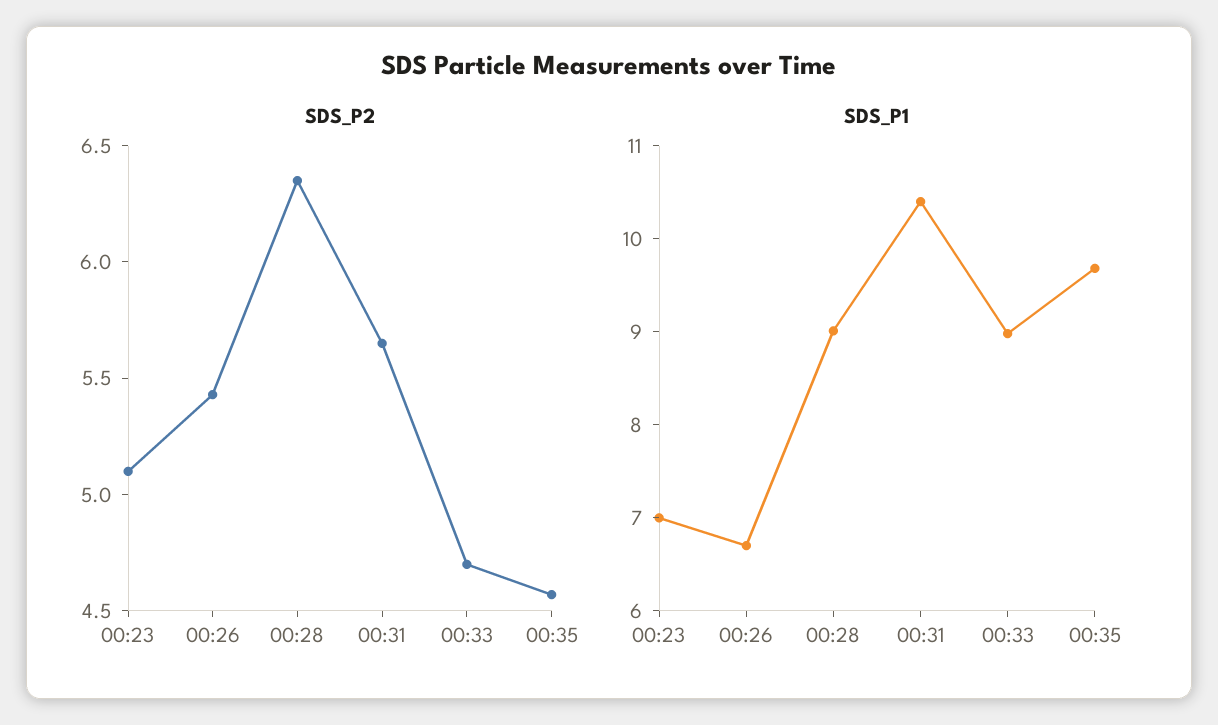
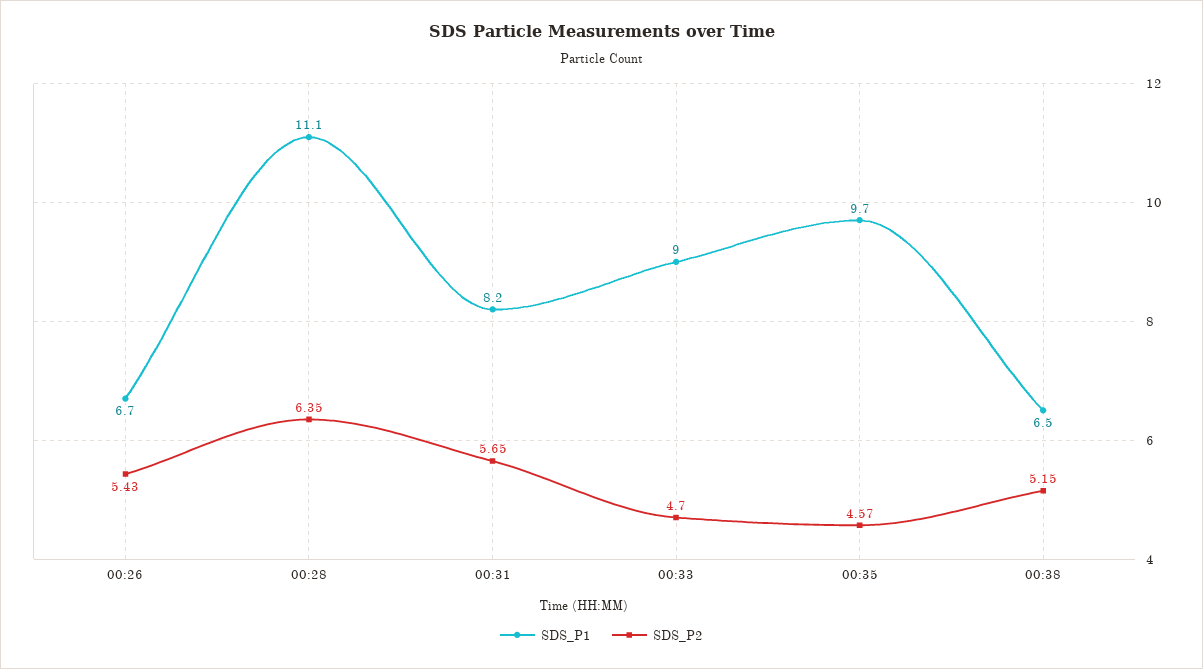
SDS_P2, 00:23: 5.1 -> none
SDS_P1, 00:23: 7 -> none
SDS_P1, 00:28: 9 -> 11.1
SDS_P1, 00:31: 10.4 -> 8.2
SDS_P1, 00:38: none -> 6.5
SDS_P2, 00:38: none -> 5.15

